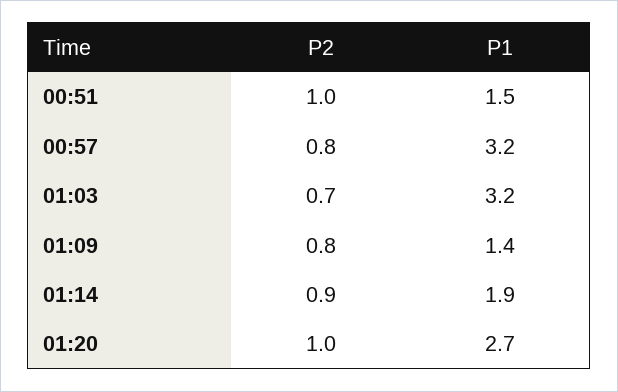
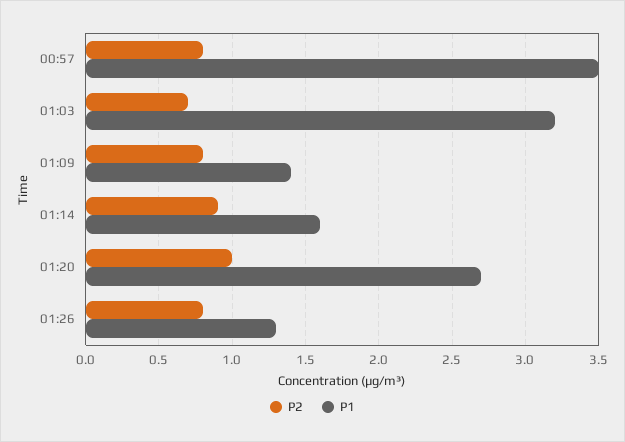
P2, 00:51: 1 -> none
P1, 00:51: 1.5 -> none
P1, 00:57: 3.2 -> 3.5
P1, 01:14: 1.9 -> 1.6
P2, 01:26: none -> 0.8
P1, 01:26: none -> 1.3

